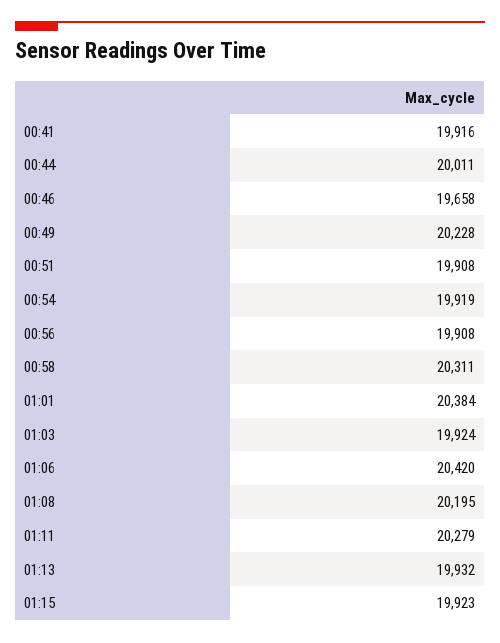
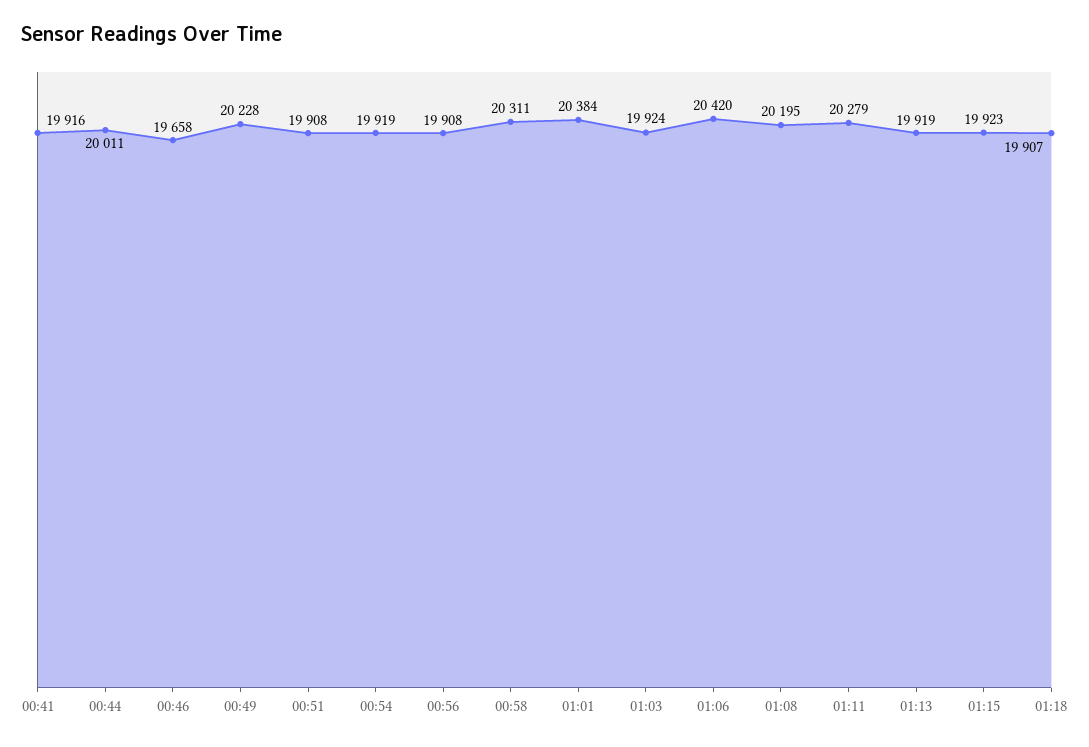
01:13: 19932 -> 19919
01:18: none -> 19907

